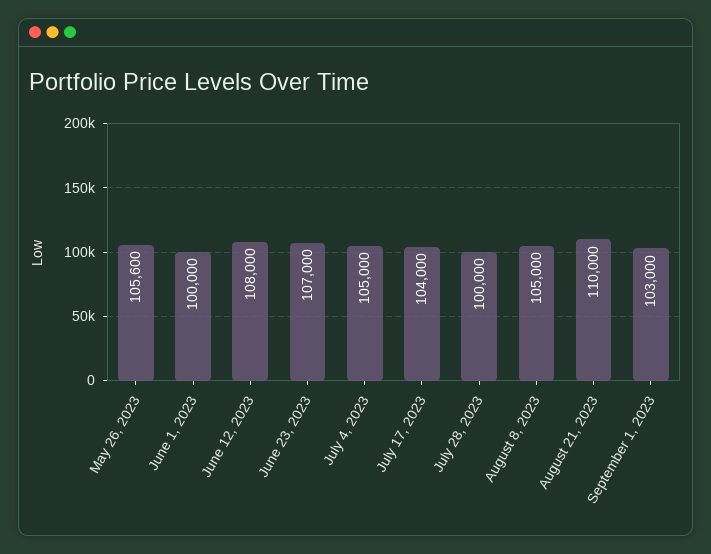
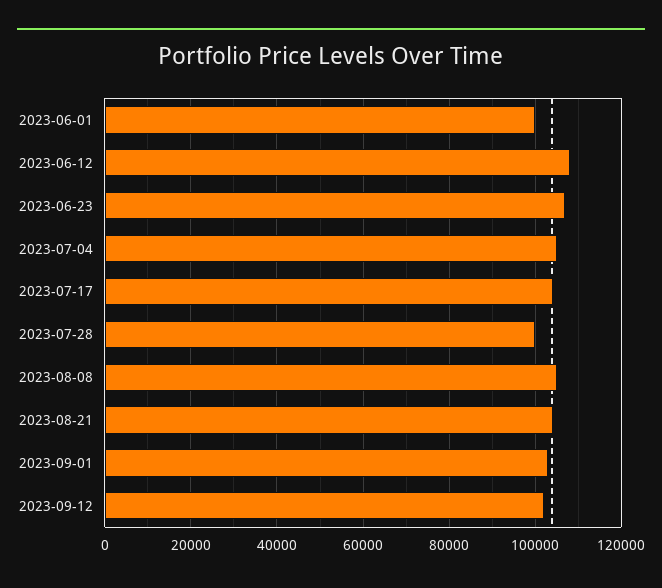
May 26, 2023: 105600 -> none
August 21, 2023: 110000 -> 104000
2023-09-12: none -> 102000

